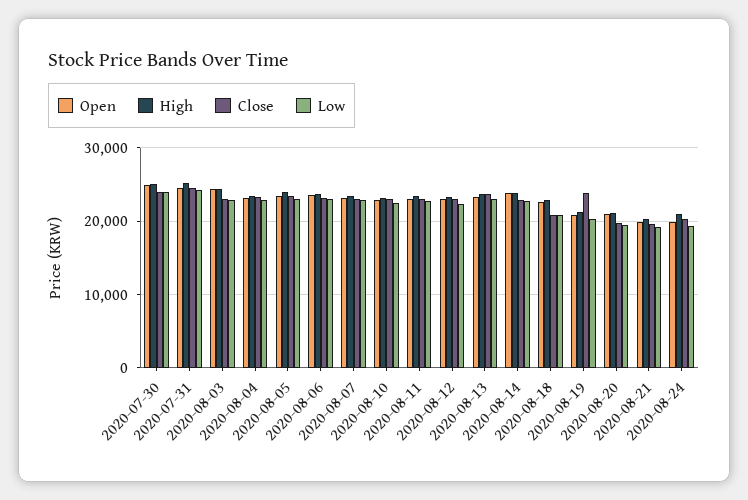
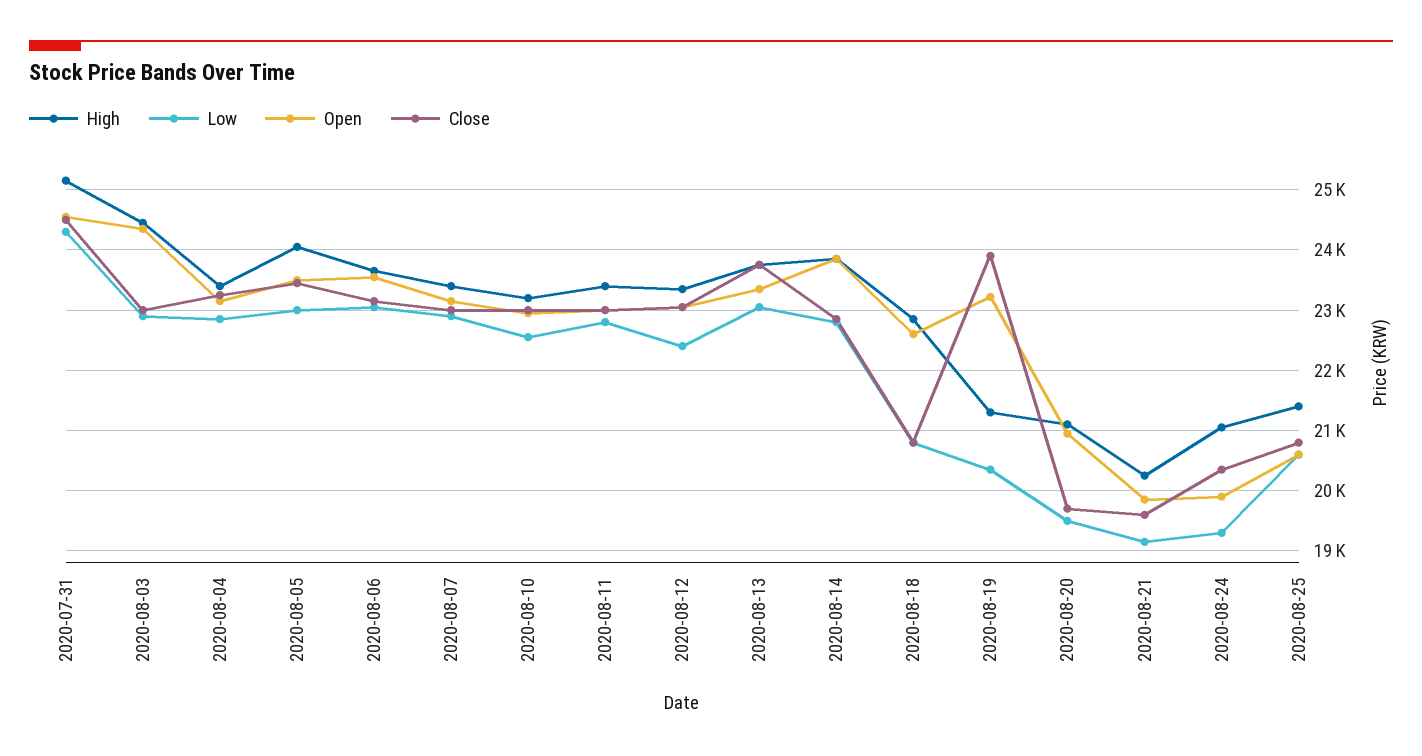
Open, 2020-07-30: 25000 -> none
High, 2020-07-30: 25000 -> none
Close, 2020-07-30: 24000 -> none
Low, 2020-07-30: 24000 -> none
Open, 2020-08-19: 21000 -> 23200
High, 2020-08-25: none -> 21400
Low, 2020-08-25: none -> 20600
Open, 2020-08-25: none -> 20600
Close, 2020-08-25: none -> 20800

